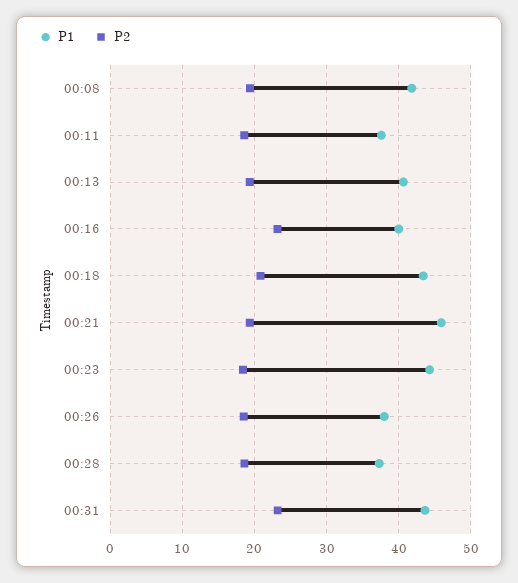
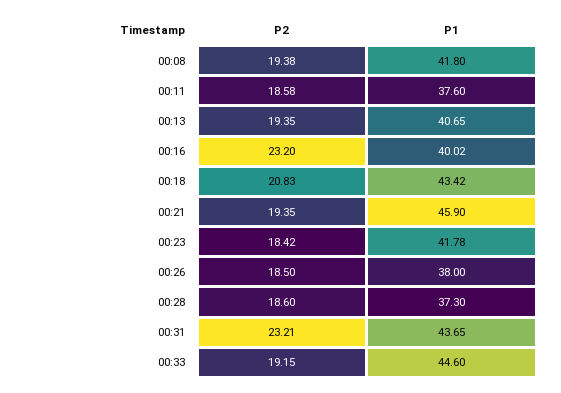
P1, 00:23: 44 -> 41.78
P2, 00:33: none -> 19.15
P1, 00:33: none -> 44.6

